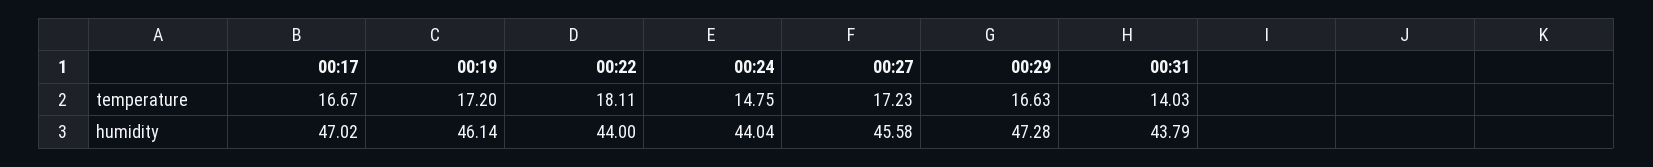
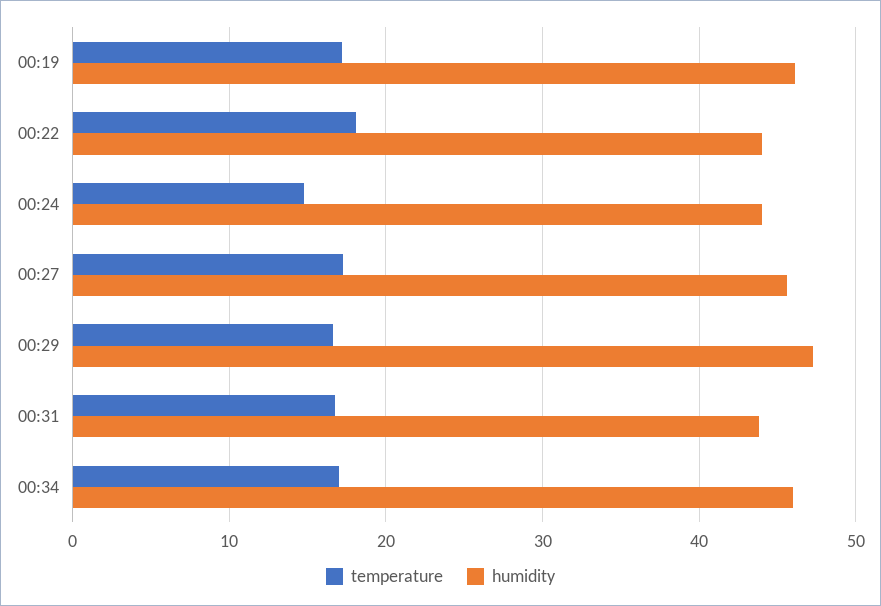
temperature, 00:17: 16.67 -> none
temperature, 00:31: 14.03 -> 17
humidity, 00:17: 47.02 -> none
temperature, 00:34: none -> 17
humidity, 00:34: none -> 46

